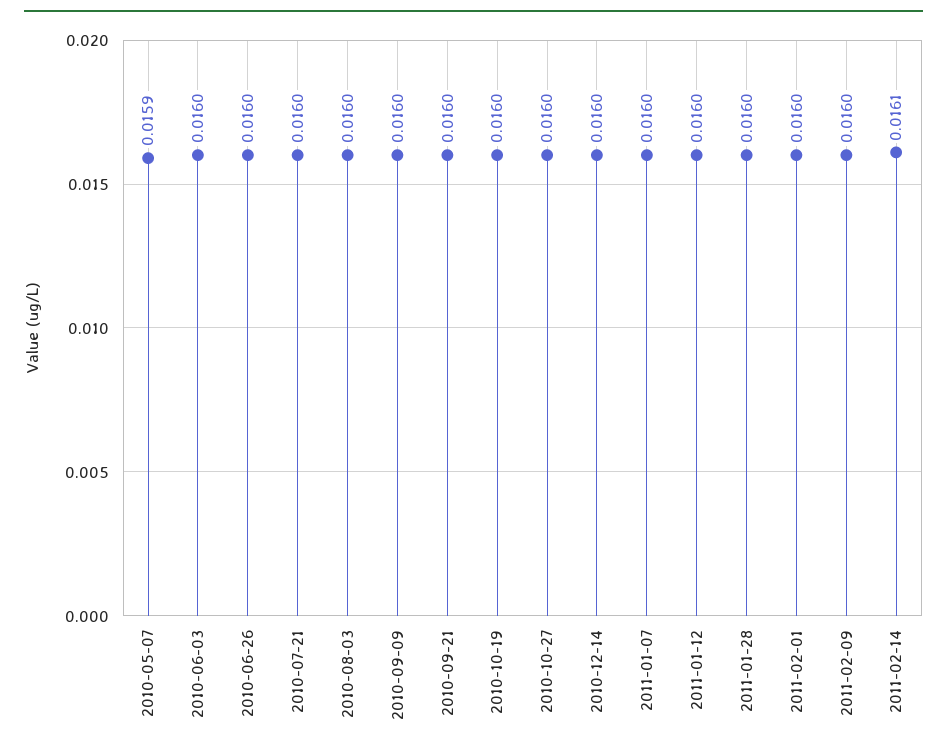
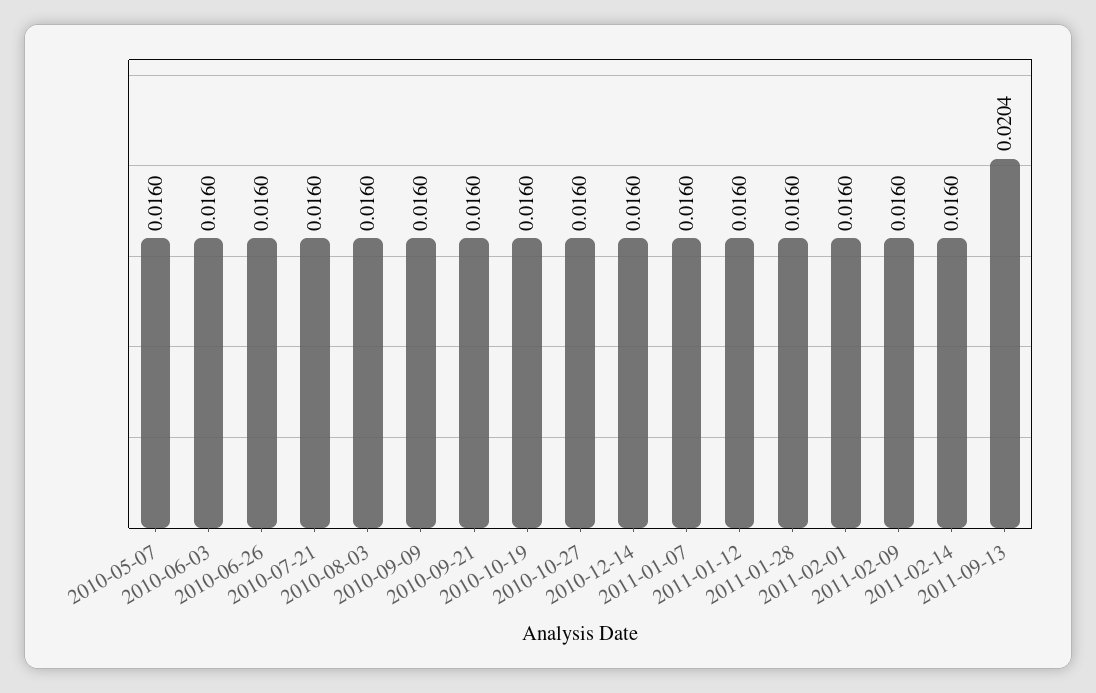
2010-05-07: 0.0159 -> 0.016
2011-02-14: 0.0161 -> 0.016
2011-09-13: none -> 0.0204

